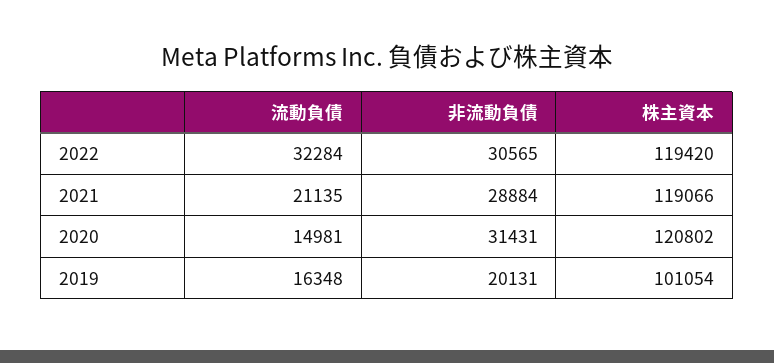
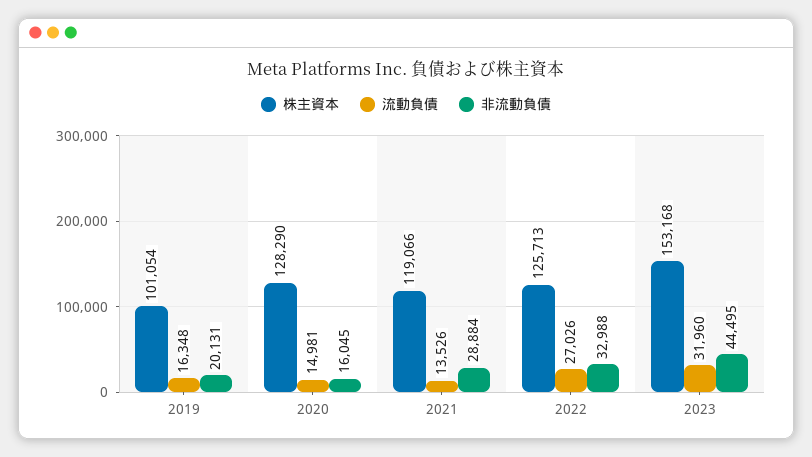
流動負債, 2022: 32284 -> 27026
非流動負債, 2022: 30565 -> 32988
株主資本, 2022: 119420 -> 125713
流動負債, 2021: 21135 -> 13526
非流動負債, 2020: 31431 -> 16045
株主資本, 2020: 120802 -> 128290
株主資本, 2023: none -> 153168
流動負債, 2023: none -> 31960
非流動負債, 2023: none -> 44495

